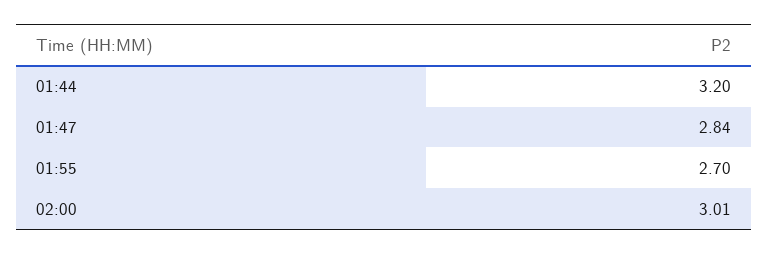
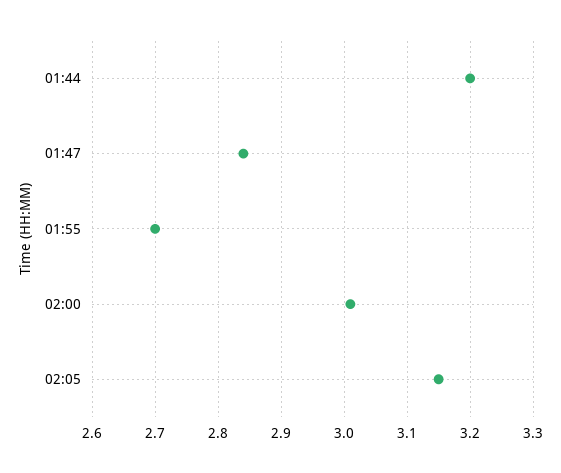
02:05: none -> 3.15

